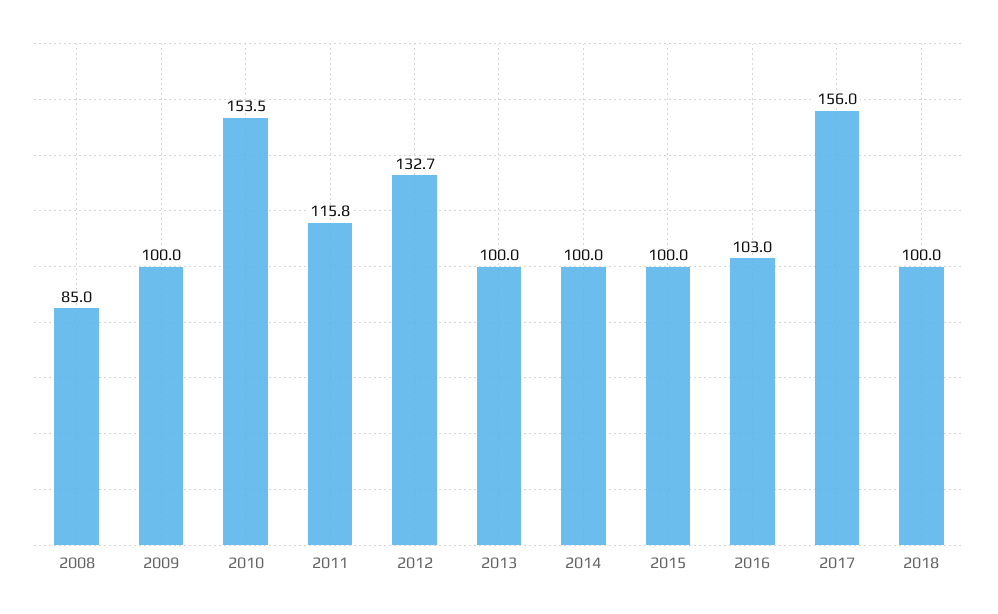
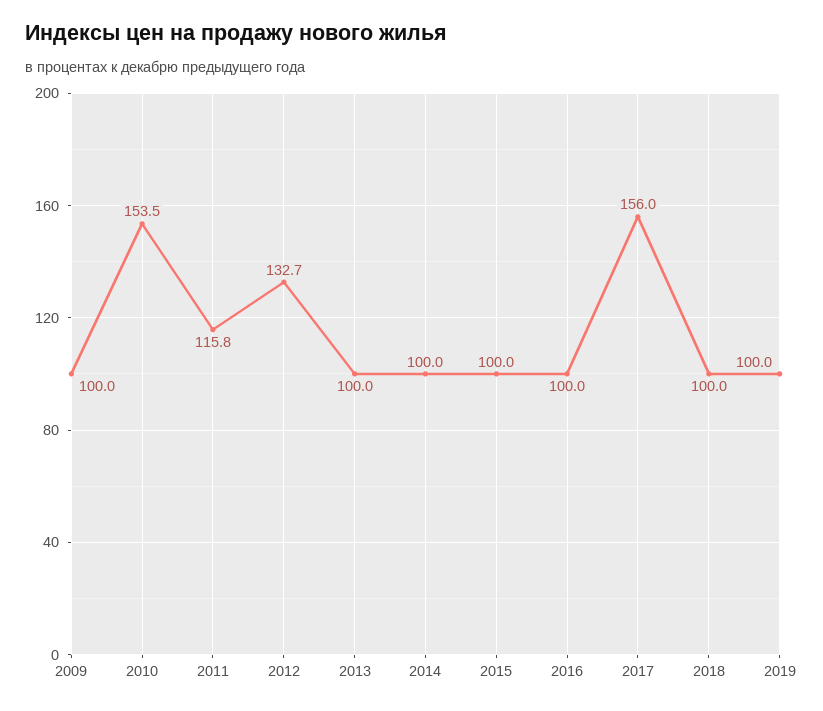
2008: 85 -> none
2016: 103 -> 100
2019: none -> 100

